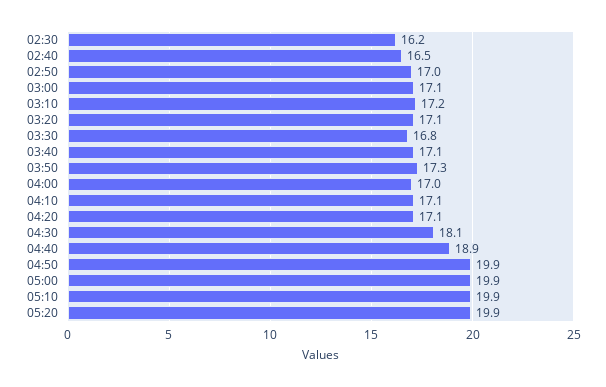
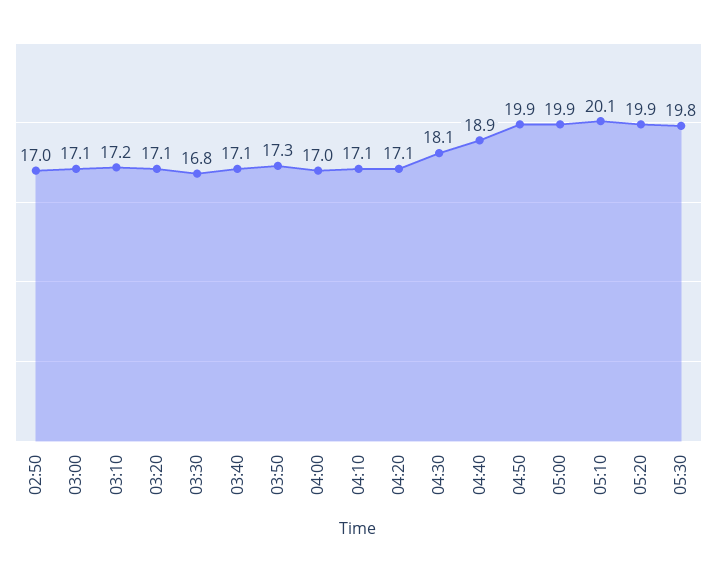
02:30: 16.2 -> none
02:40: 16.5 -> none
05:10: 19.9 -> 20.1
05:30: none -> 19.8

